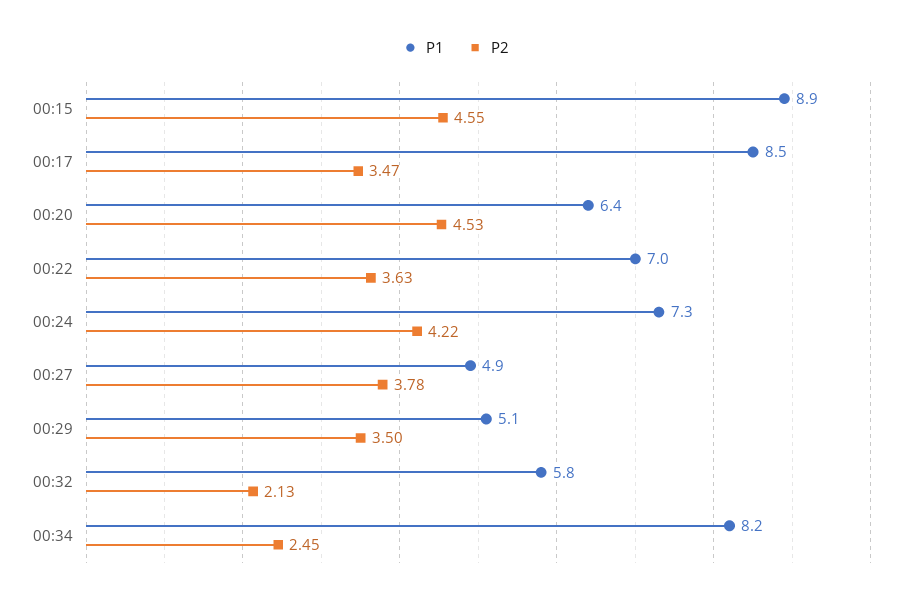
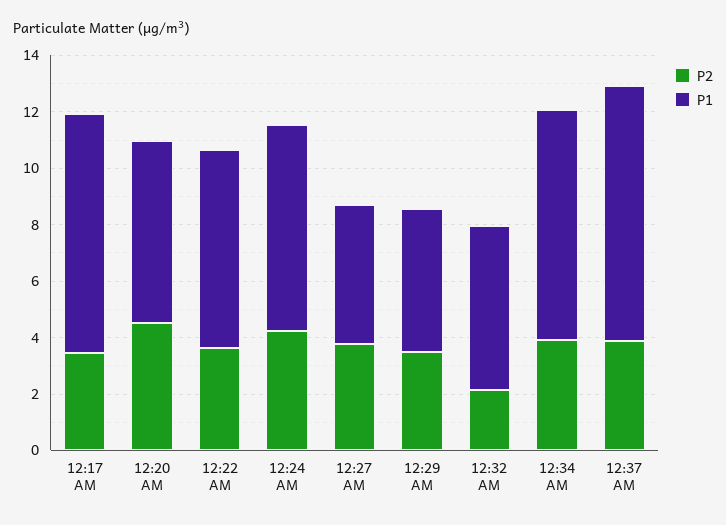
P1, 00:15: 8.9 -> none
P2, 00:15: 4.55 -> none
P2, 00:34: 2.45 -> 4
P2, 12:37 AM: none -> 4
P1, 12:37 AM: none -> 9

